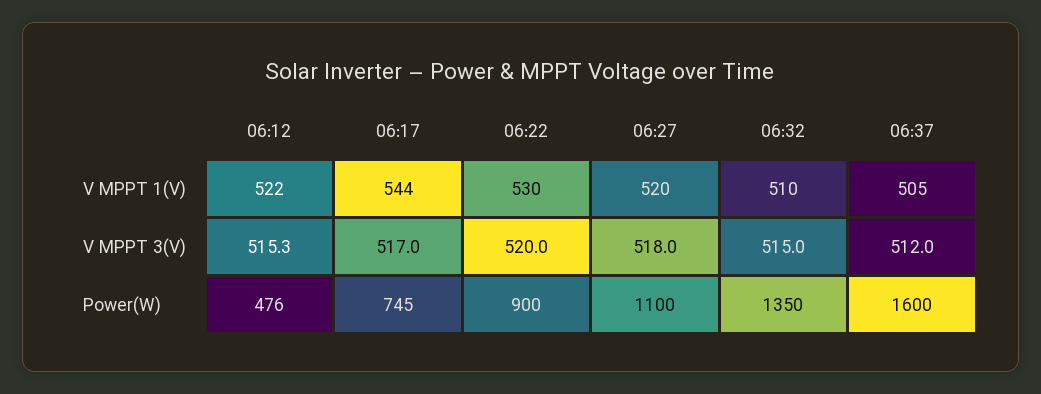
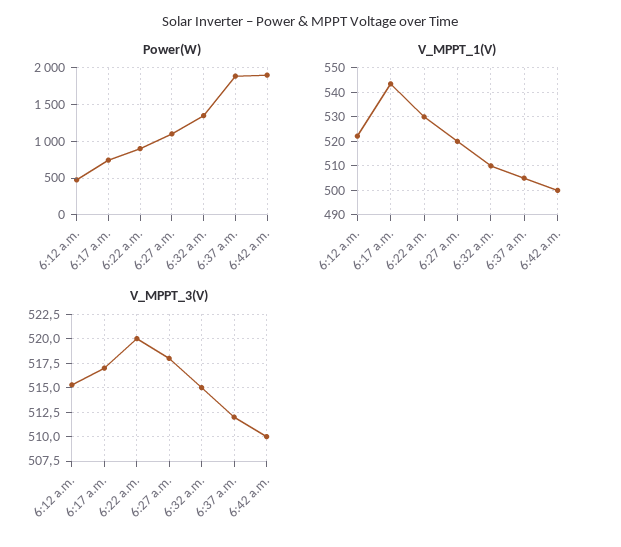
Power(W), 06:37: 1600 -> 1900
Power(W), 6:42 a.m.: none -> 1900
V MPPT 1(V), 6:42 a.m.: none -> 500
V MPPT 3(V), 6:42 a.m.: none -> 510

